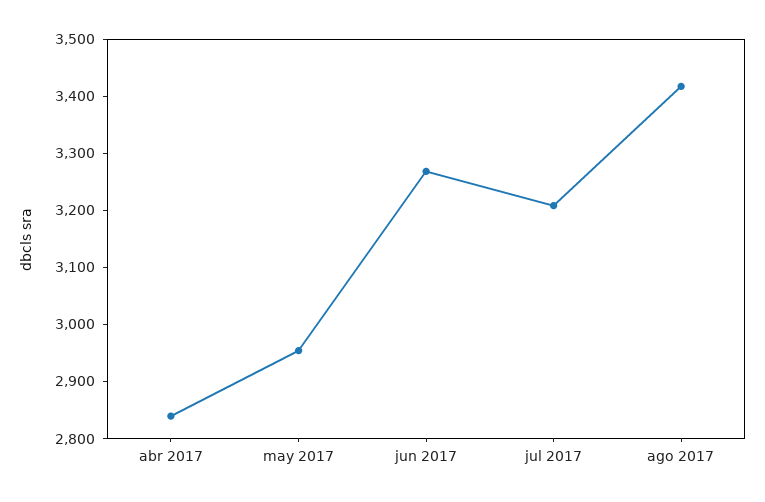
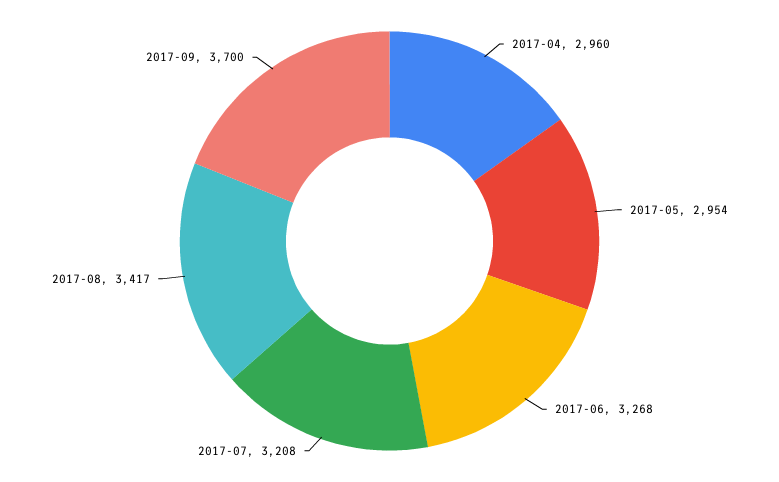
abr 2017: 2840 -> 2960
2017-09: none -> 3700

